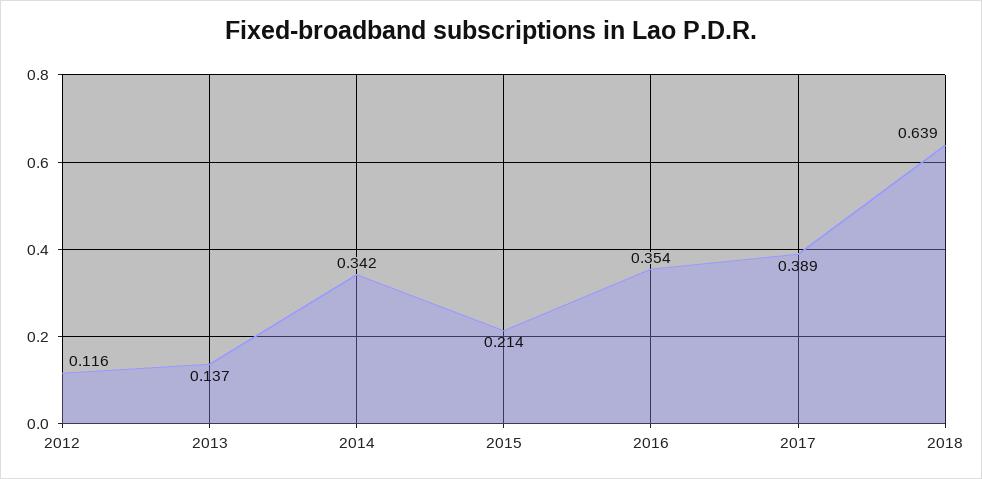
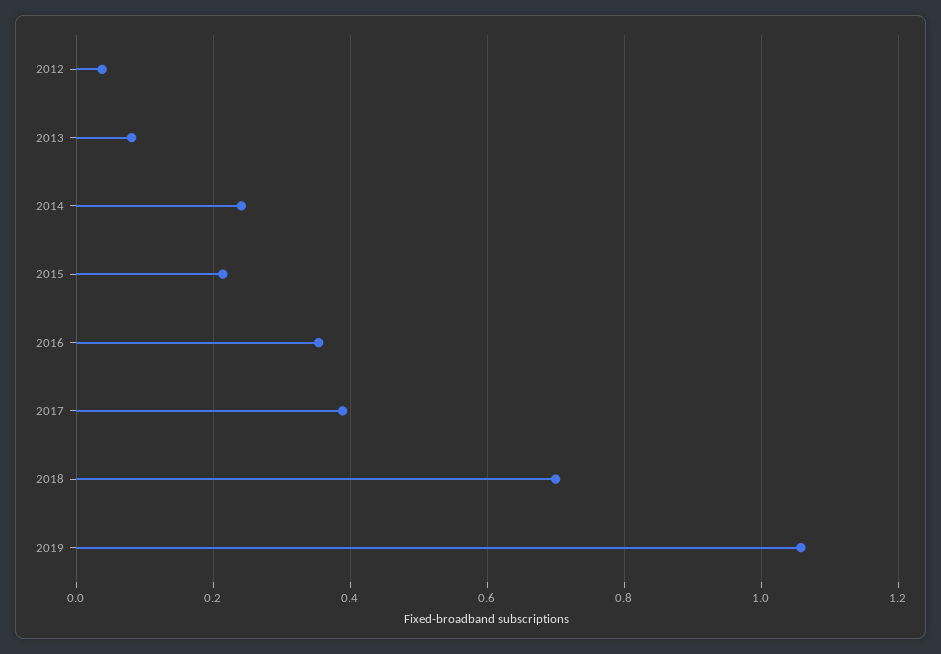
2012: 0.116 -> 0.04
2013: 0.137 -> 0.08
2014: 0.342 -> 0.24
2018: 0.639 -> 0.7
2019: none -> 1.06

